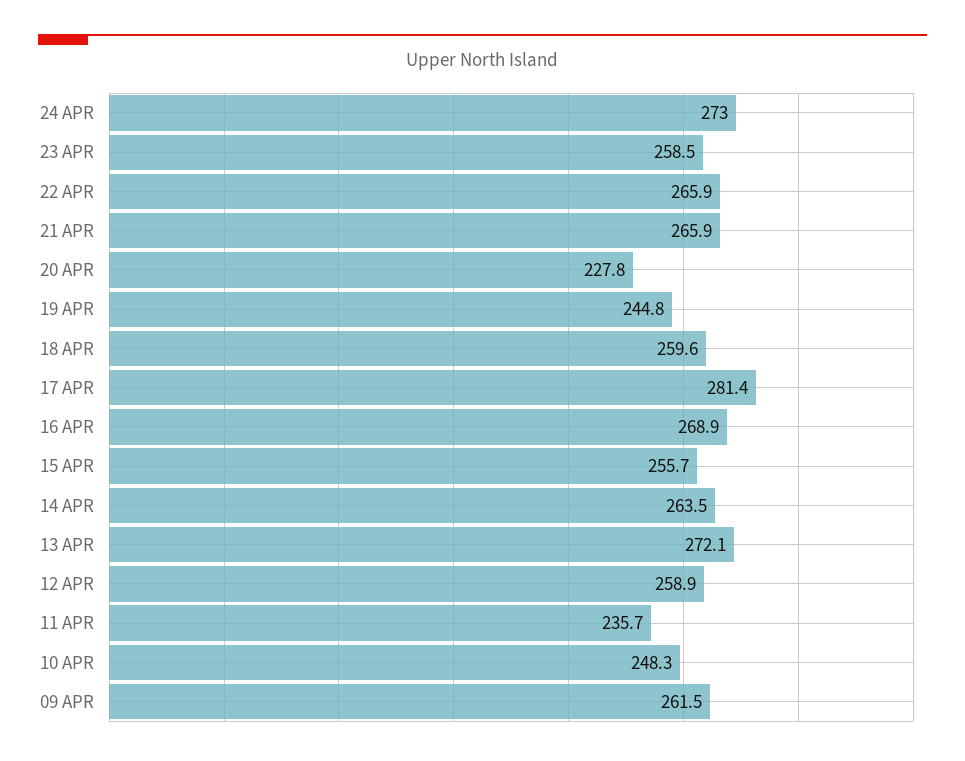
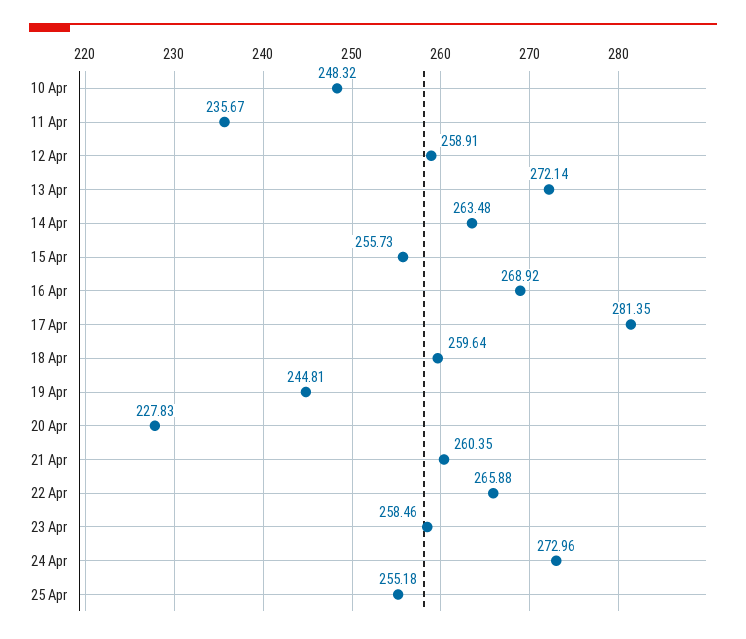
21 APR: 265.9 -> 260.35
09 APR: 261.5 -> none
25 Apr: none -> 255.18

